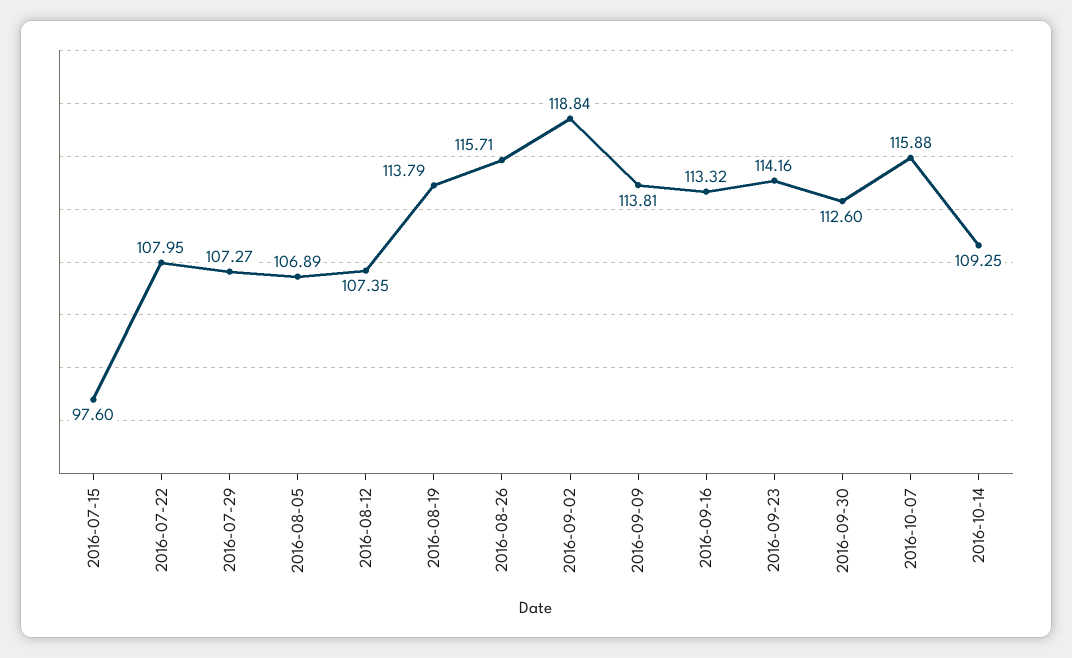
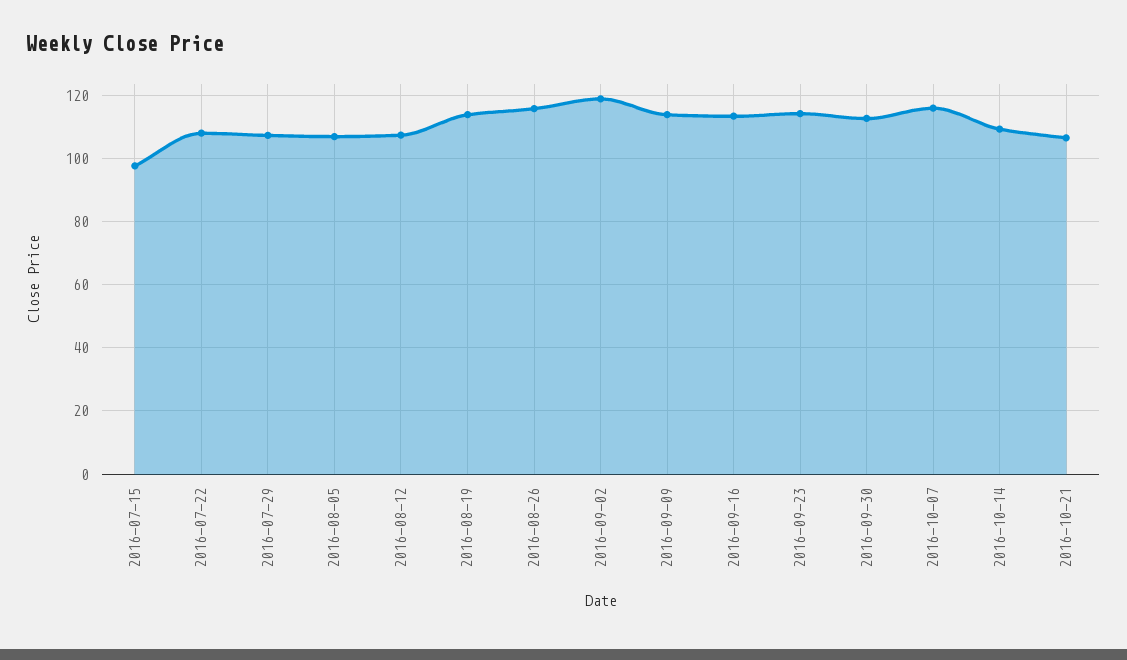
2016-10-21: none -> 106

